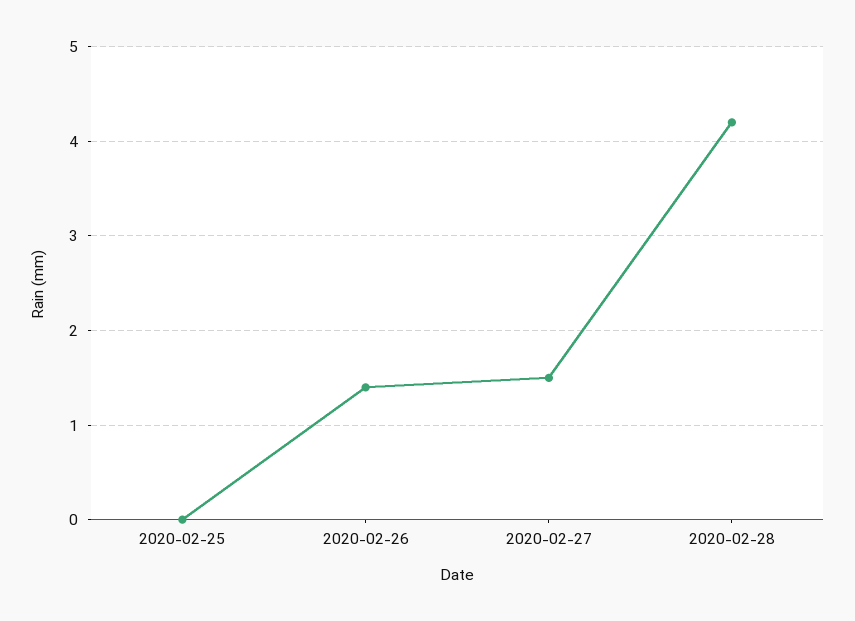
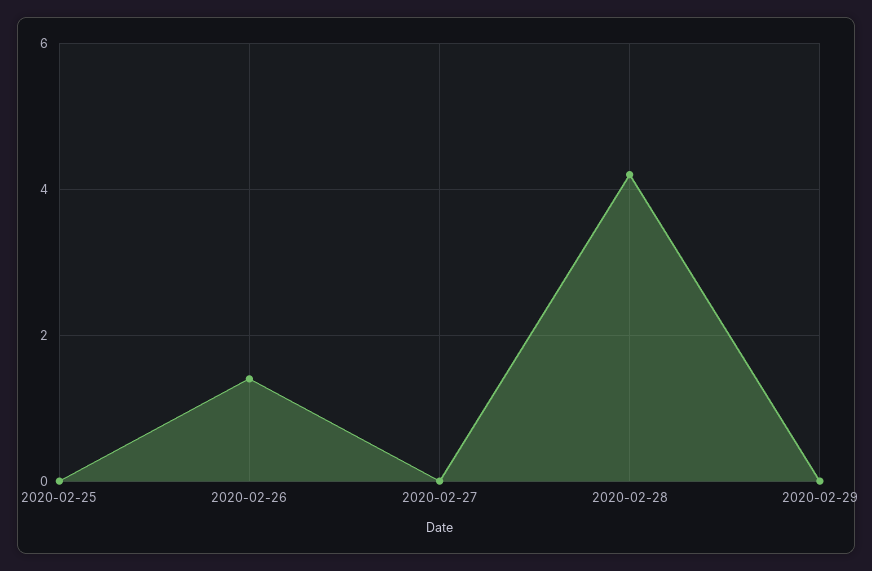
2020-02-27: 1.5 -> 0
2020-02-29: none -> 0

